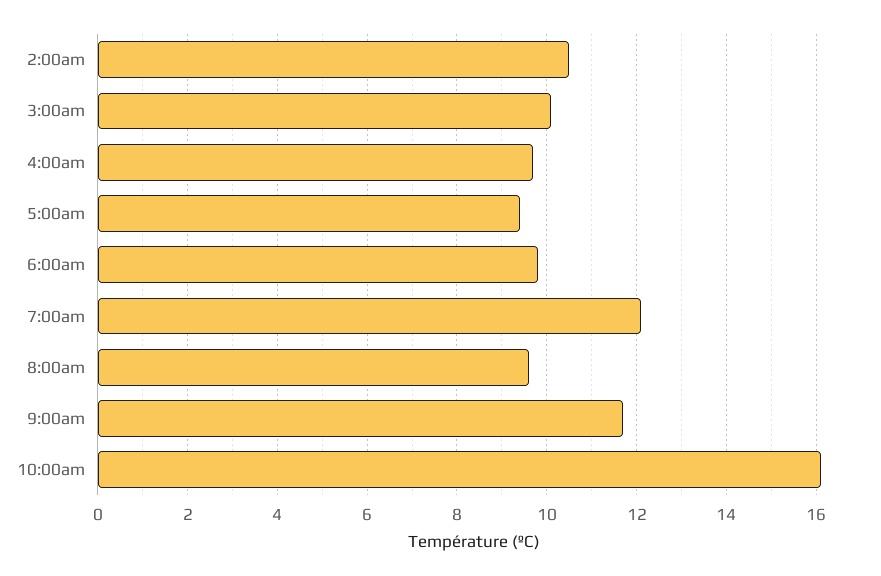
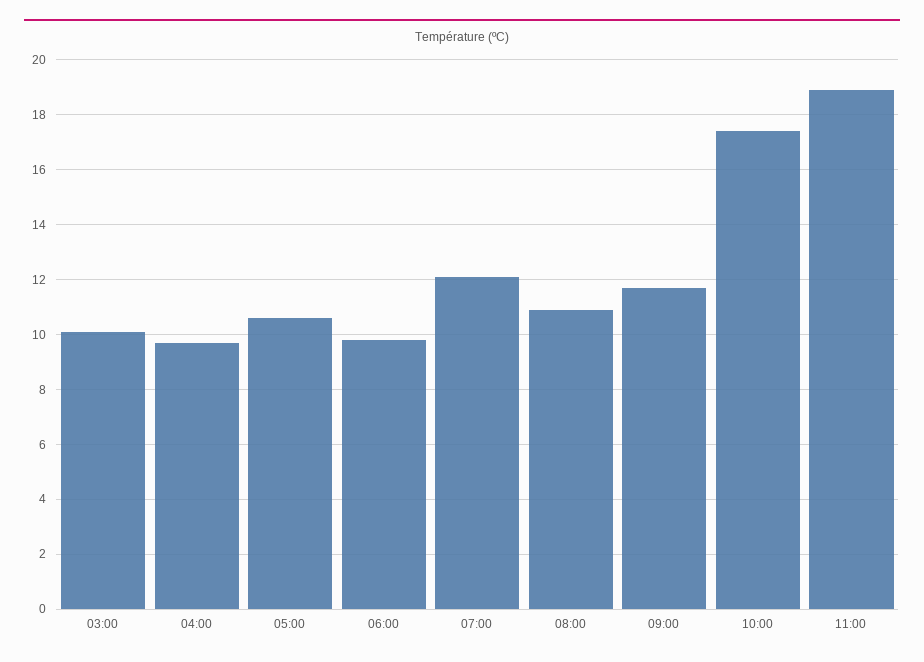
2:00am: 10.5 -> none
5:00am: 9.5 -> 10.5
8:00am: 9.5 -> 11
10:00am: 16 -> 17.5
11:00: none -> 19

